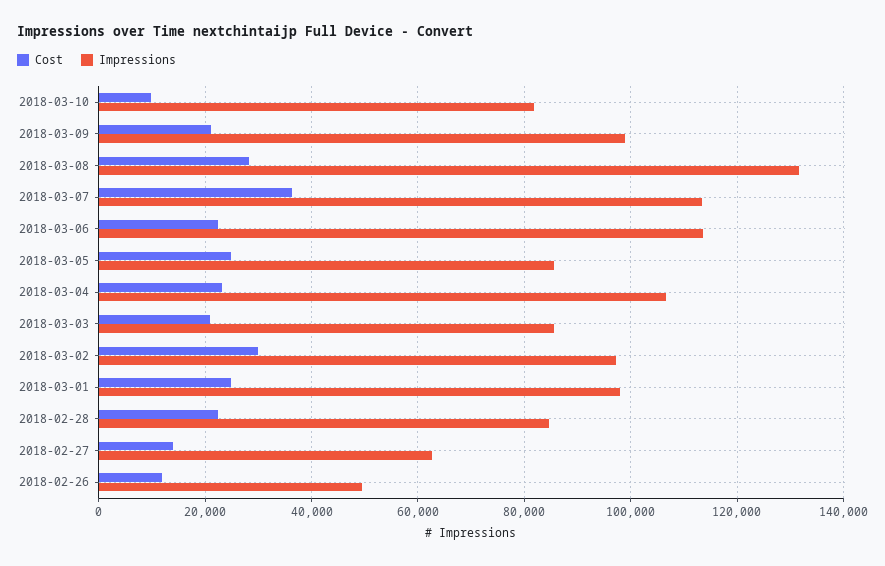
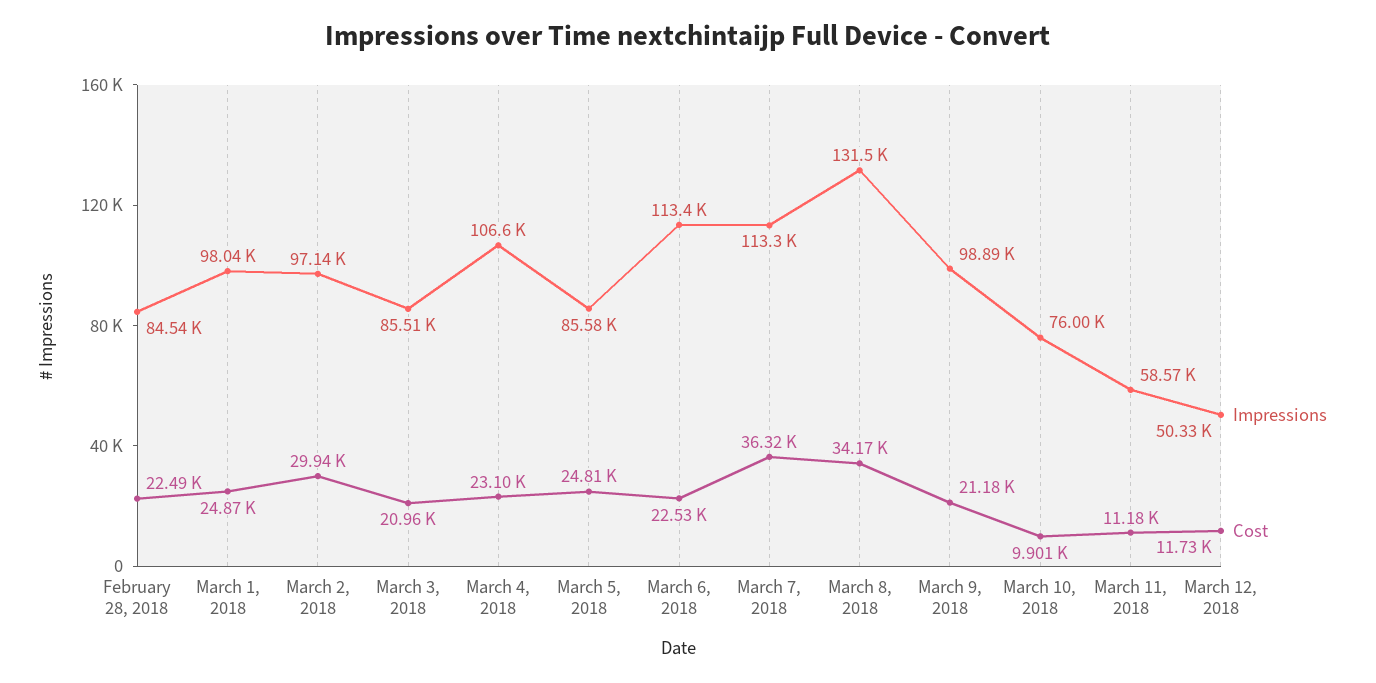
Impressions, 2018-03-10: 82000 -> 76000
Cost, 2018-03-08: 28000 -> 34170
Cost, 2018-02-27: 14000 -> none
Impressions, 2018-02-27: 62000 -> none
Cost, 2018-02-26: 12000 -> none
Impressions, 2018-02-26: 50000 -> none
Impressions, March 11, 2018: none -> 58570
Cost, March 11, 2018: none -> 11180
Impressions, March 12, 2018: none -> 50330
Cost, March 12, 2018: none -> 11730

